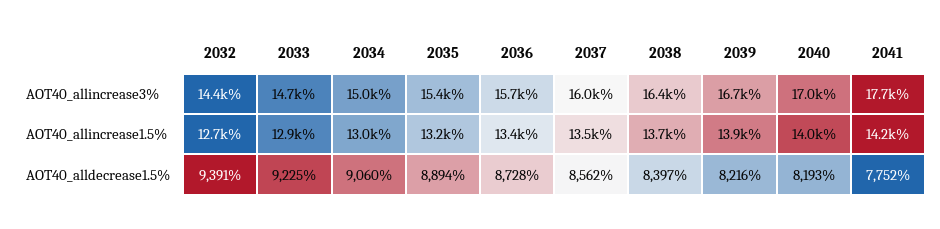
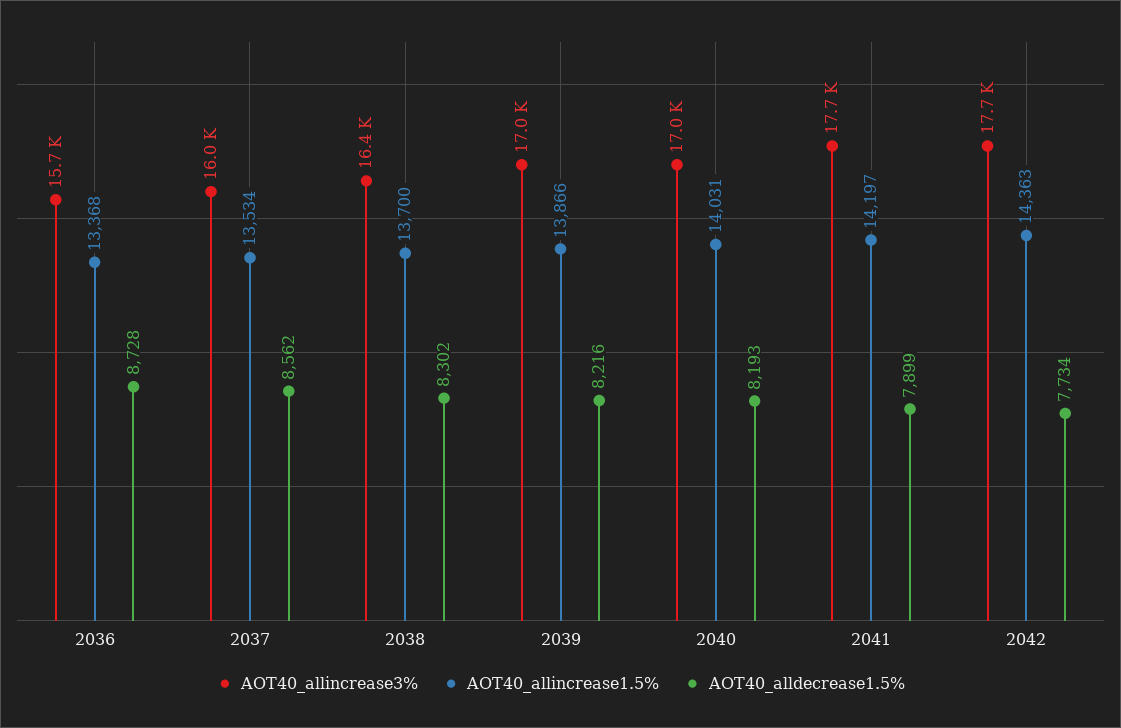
AOT40_allincrease3%, 2032: 14400 -> none
AOT40_allincrease3%, 2033: 14700 -> none
AOT40_allincrease3%, 2034: 15000 -> none
AOT40_allincrease3%, 2035: 15400 -> none
AOT40_allincrease3%, 2039: 16700 -> 17000
AOT40_allincrease1.5%, 2032: 12700 -> none
AOT40_allincrease1.5%, 2033: 12900 -> none
AOT40_allincrease1.5%, 2034: 13000 -> none
AOT40_allincrease1.5%, 2035: 13200 -> none
AOT40_alldecrease1.5%, 2032: 9391 -> none
AOT40_alldecrease1.5%, 2033: 9225 -> none
AOT40_alldecrease1.5%, 2034: 9060 -> none
AOT40_alldecrease1.5%, 2035: 8894 -> none
AOT40_alldecrease1.5%, 2038: 8397 -> 8302
AOT40_alldecrease1.5%, 2041: 7752 -> 7899
AOT40_allincrease3%, 2042: none -> 17700
AOT40_allincrease1.5%, 2042: none -> 14363
AOT40_alldecrease1.5%, 2042: none -> 7734

